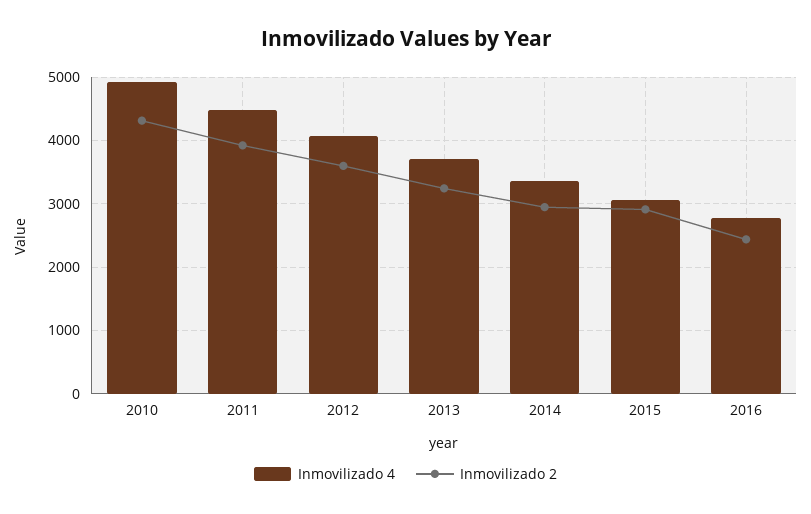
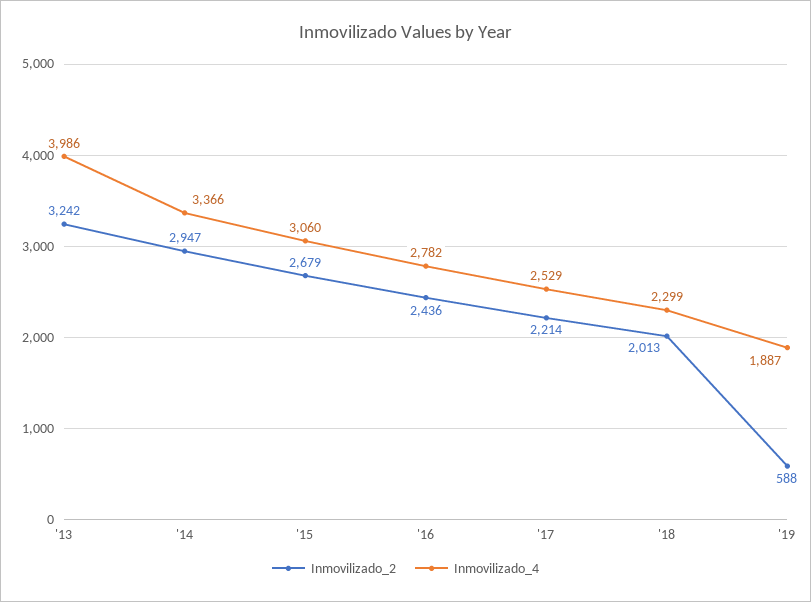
Inmovilizado 4, 2010: 4900 -> none
Inmovilizado 2, 2010: 4300 -> none
Inmovilizado 4, 2011: 4500 -> none
Inmovilizado 2, 2011: 3900 -> none
Inmovilizado 4, 2012: 4100 -> none
Inmovilizado 2, 2012: 3600 -> none
Inmovilizado 4, 2013: 3700 -> 3986
Inmovilizado 2, 2015: 2900 -> 2679
Inmovilizado 2, '17: none -> 2214
Inmovilizado 4, '17: none -> 2529
Inmovilizado 2, '18: none -> 2013
Inmovilizado 4, '18: none -> 2299
Inmovilizado 2, '19: none -> 588
Inmovilizado 4, '19: none -> 1887

